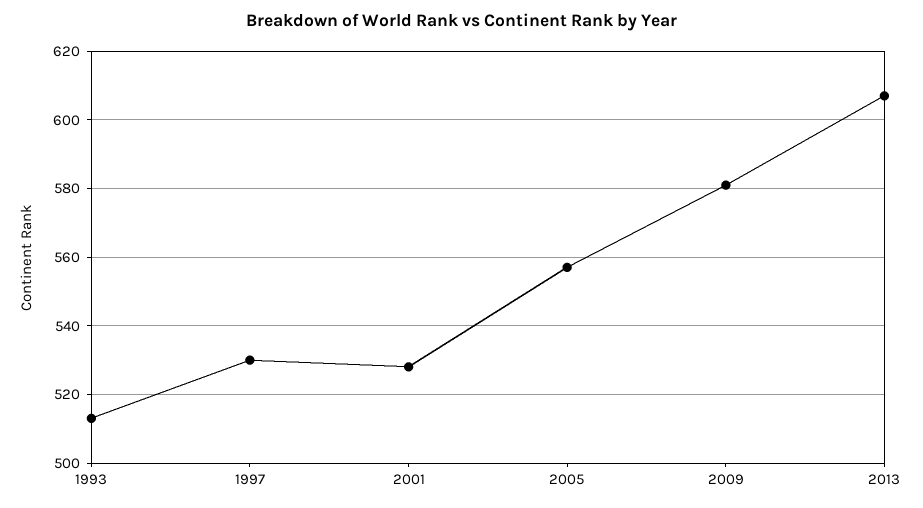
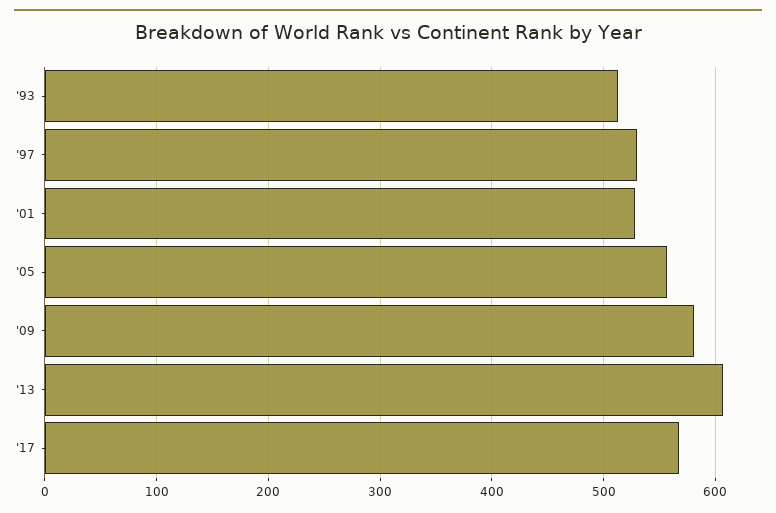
'17: none -> 570

